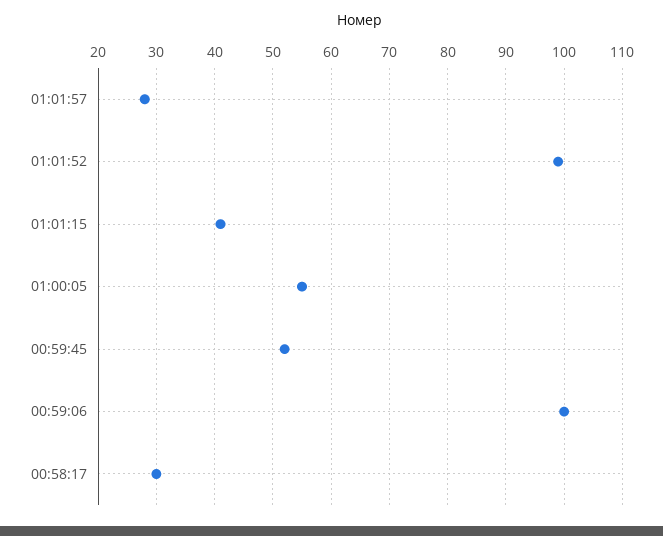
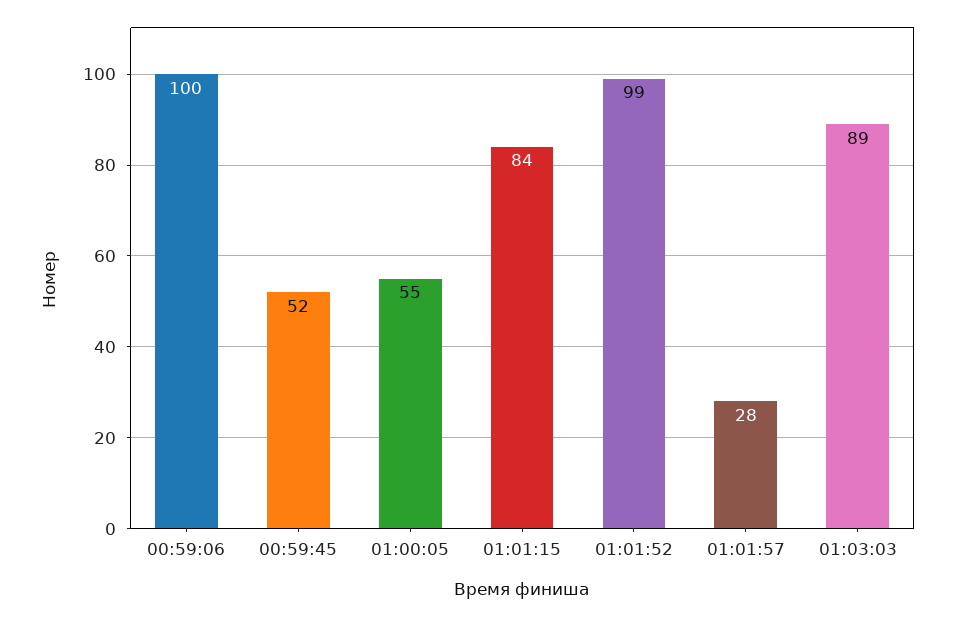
01:01:15: 40 -> 84
00:58:17: 30 -> none
01:03:03: none -> 89

